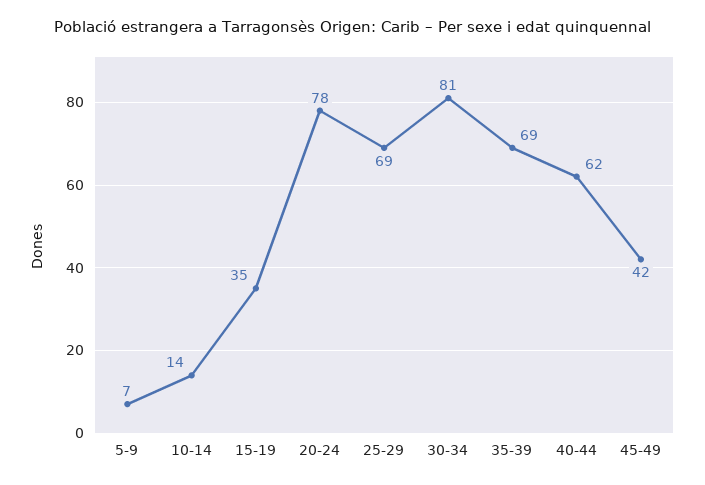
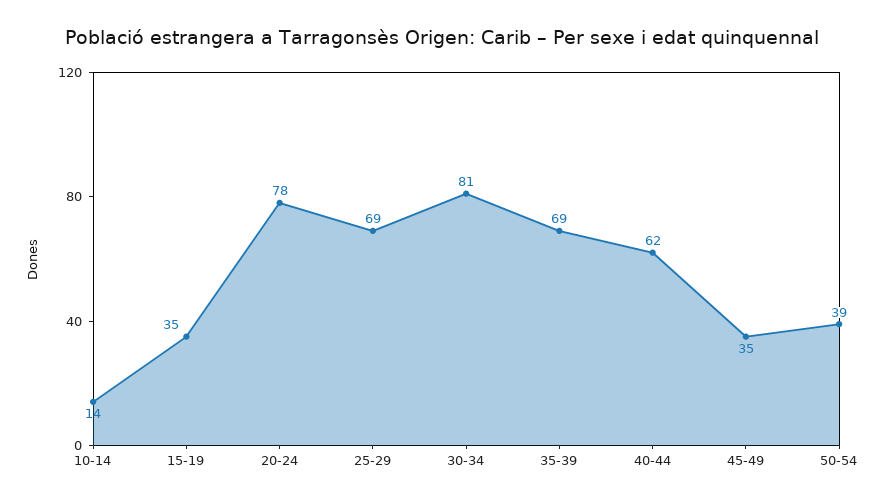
5-9: 7 -> none
45-49: 42 -> 35
50-54: none -> 39

